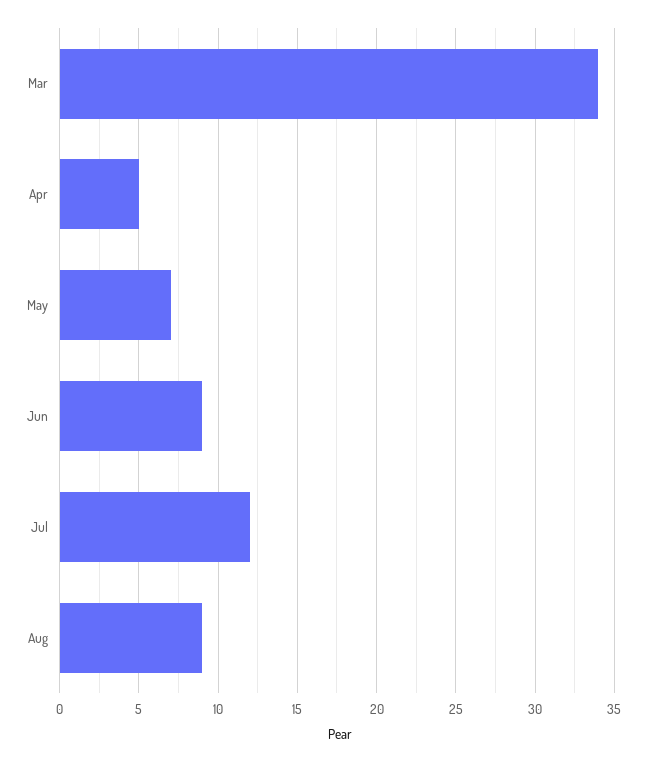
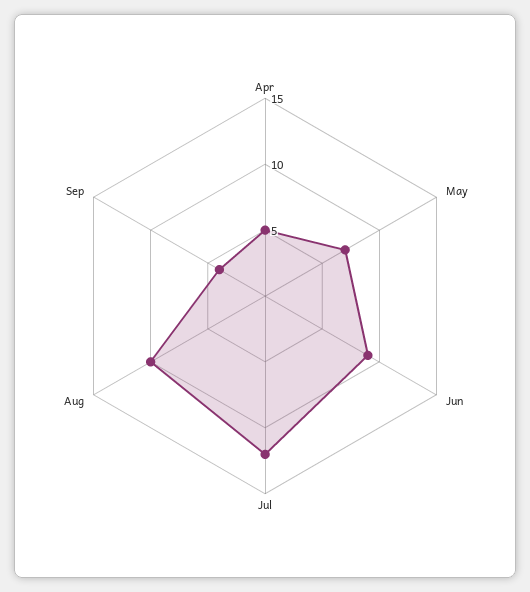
Mar: 34 -> none
Aug: 9 -> 10
Sep: none -> 4

